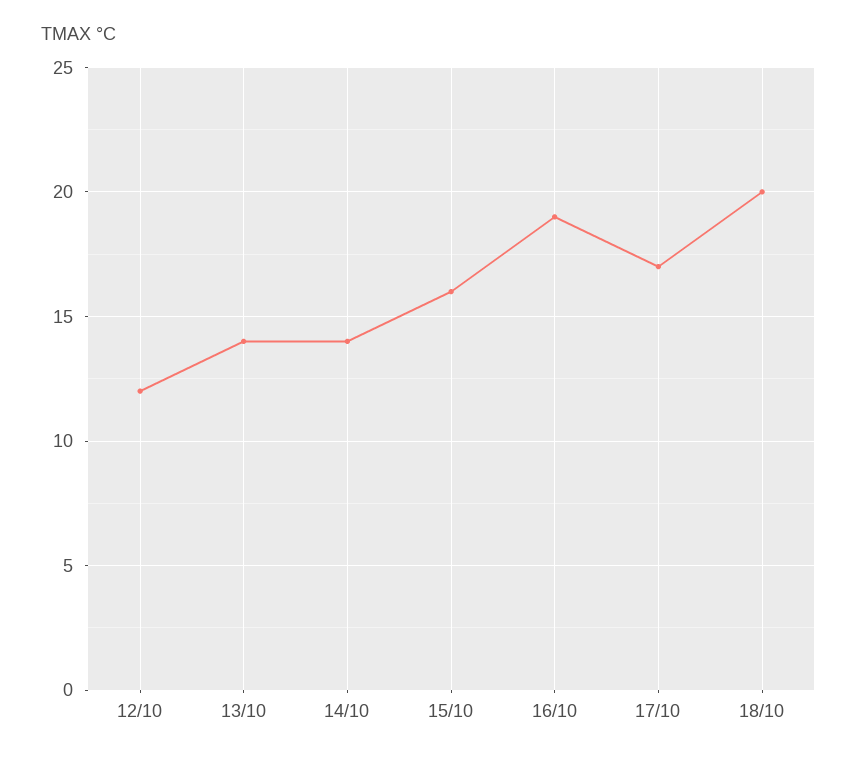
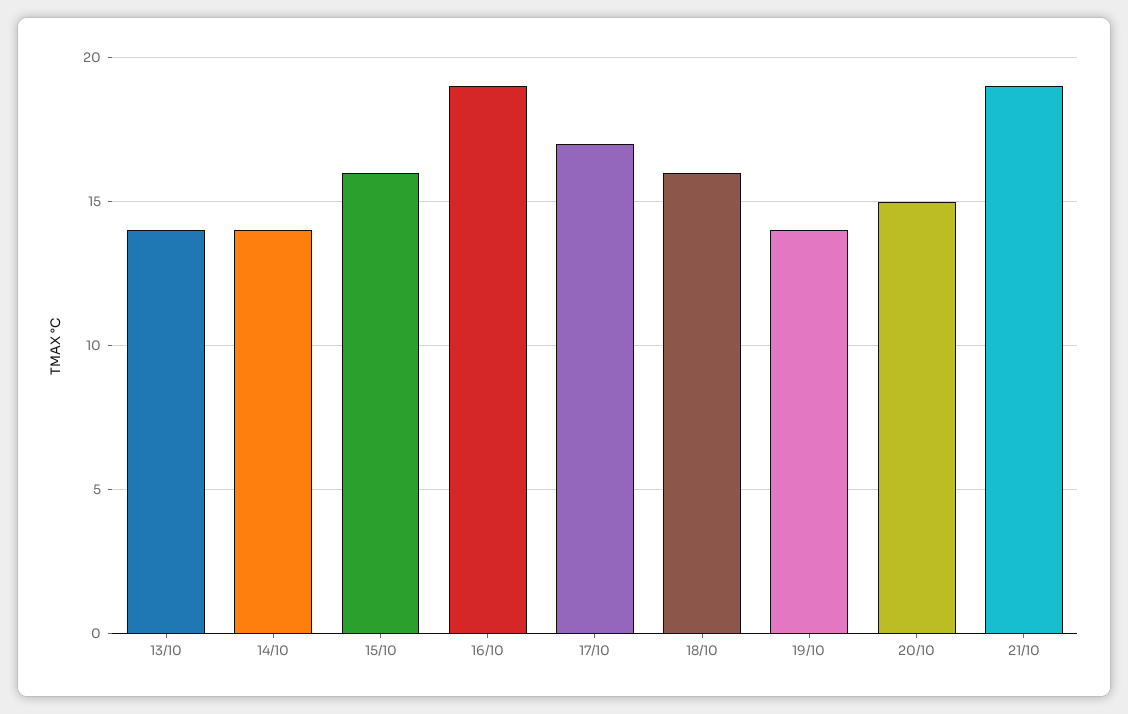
12/10: 12 -> none
18/10: 20 -> 16
19/10: none -> 14
20/10: none -> 15
21/10: none -> 19

